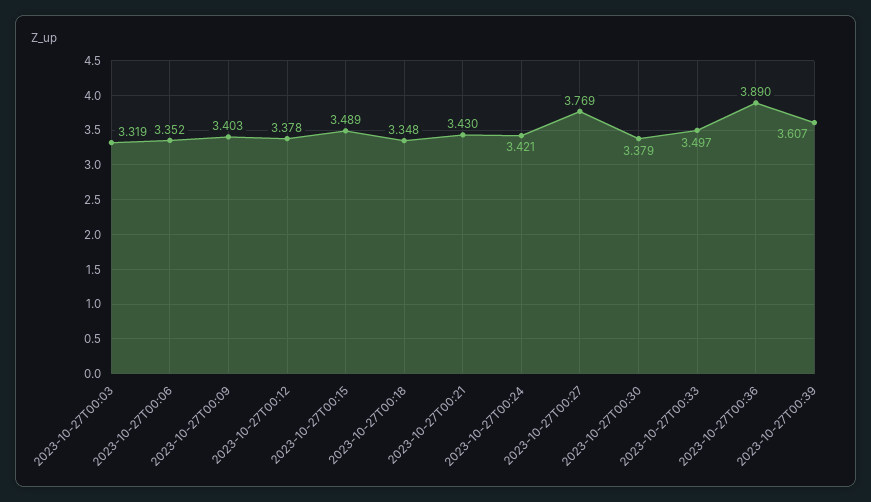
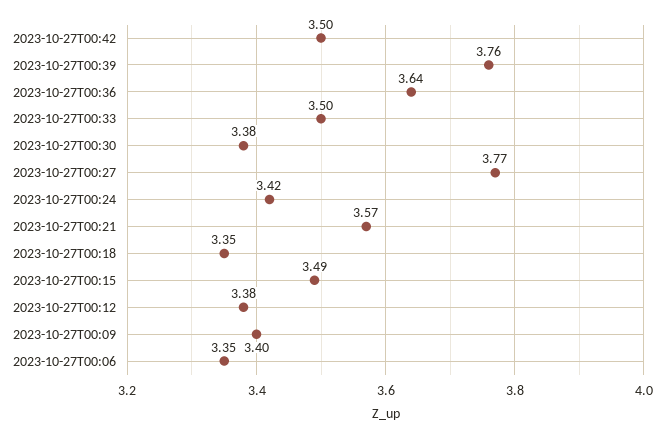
2023-10-27T00:03: 3.319 -> none
2023-10-27T00:21: 3.43 -> 3.57
2023-10-27T00:36: 3.89 -> 3.64
2023-10-27T00:39: 3.607 -> 3.76
2023-10-27T00:42: none -> 3.5

